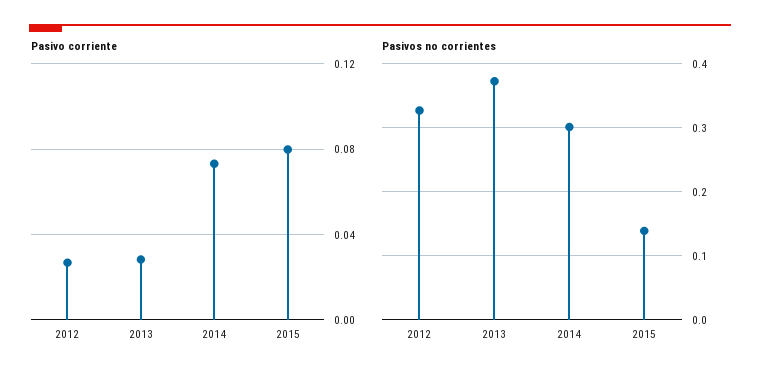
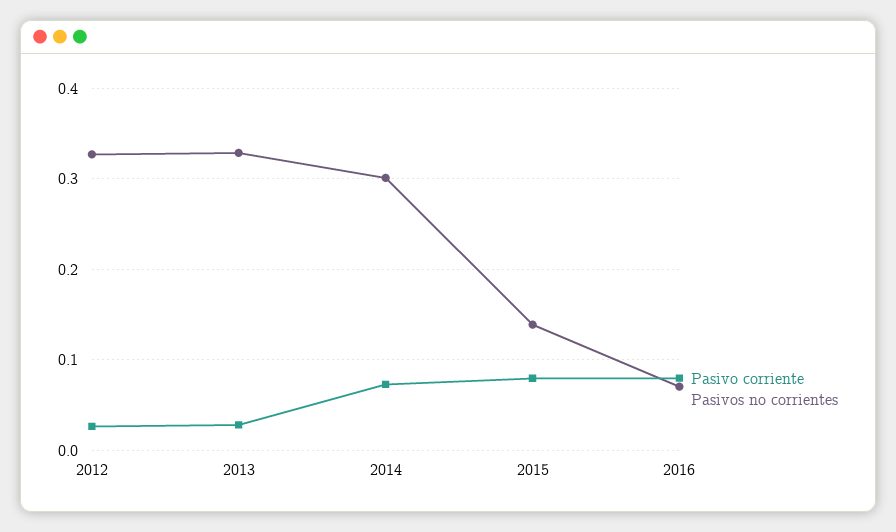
Pasivos no corrientes, 2013: 0.37 -> 0.33
Pasivo corriente, 2016: none -> 0.08
Pasivos no corrientes, 2016: none -> 0.07

